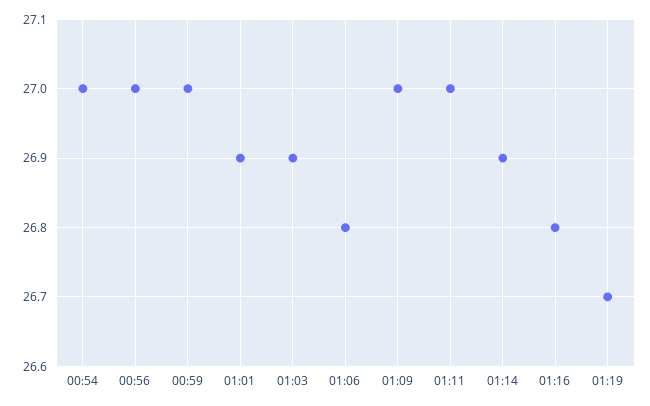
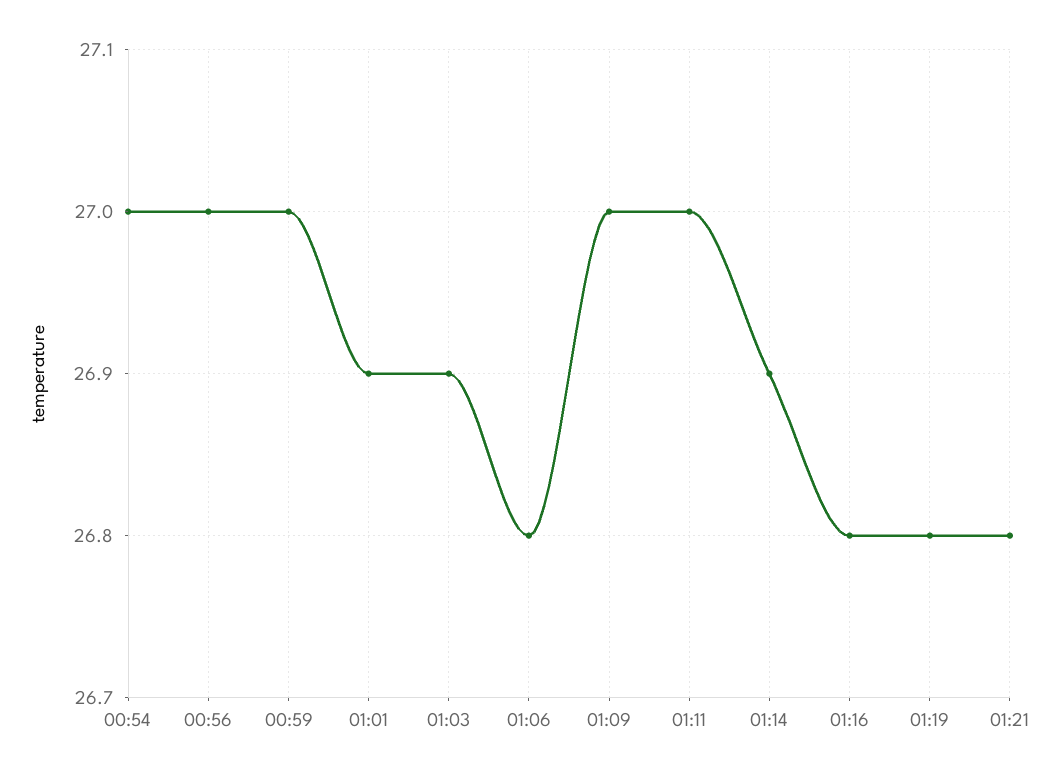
01:19: 26.7 -> 26.8
01:21: none -> 26.8

